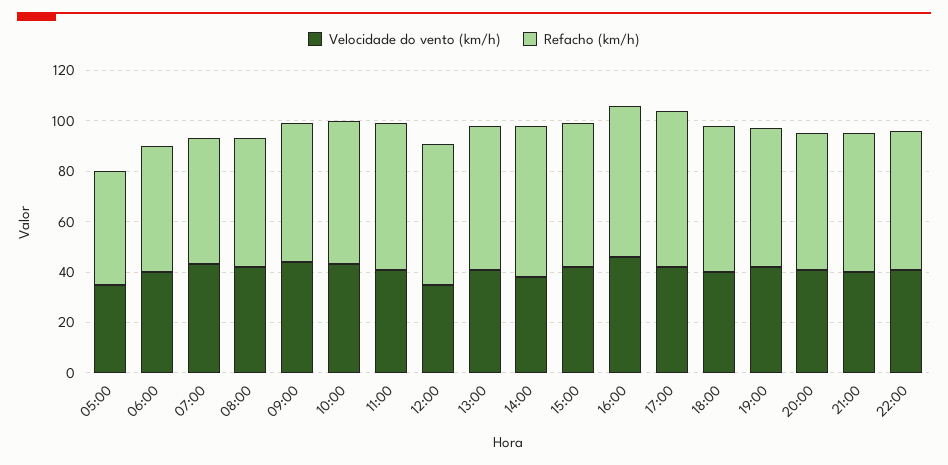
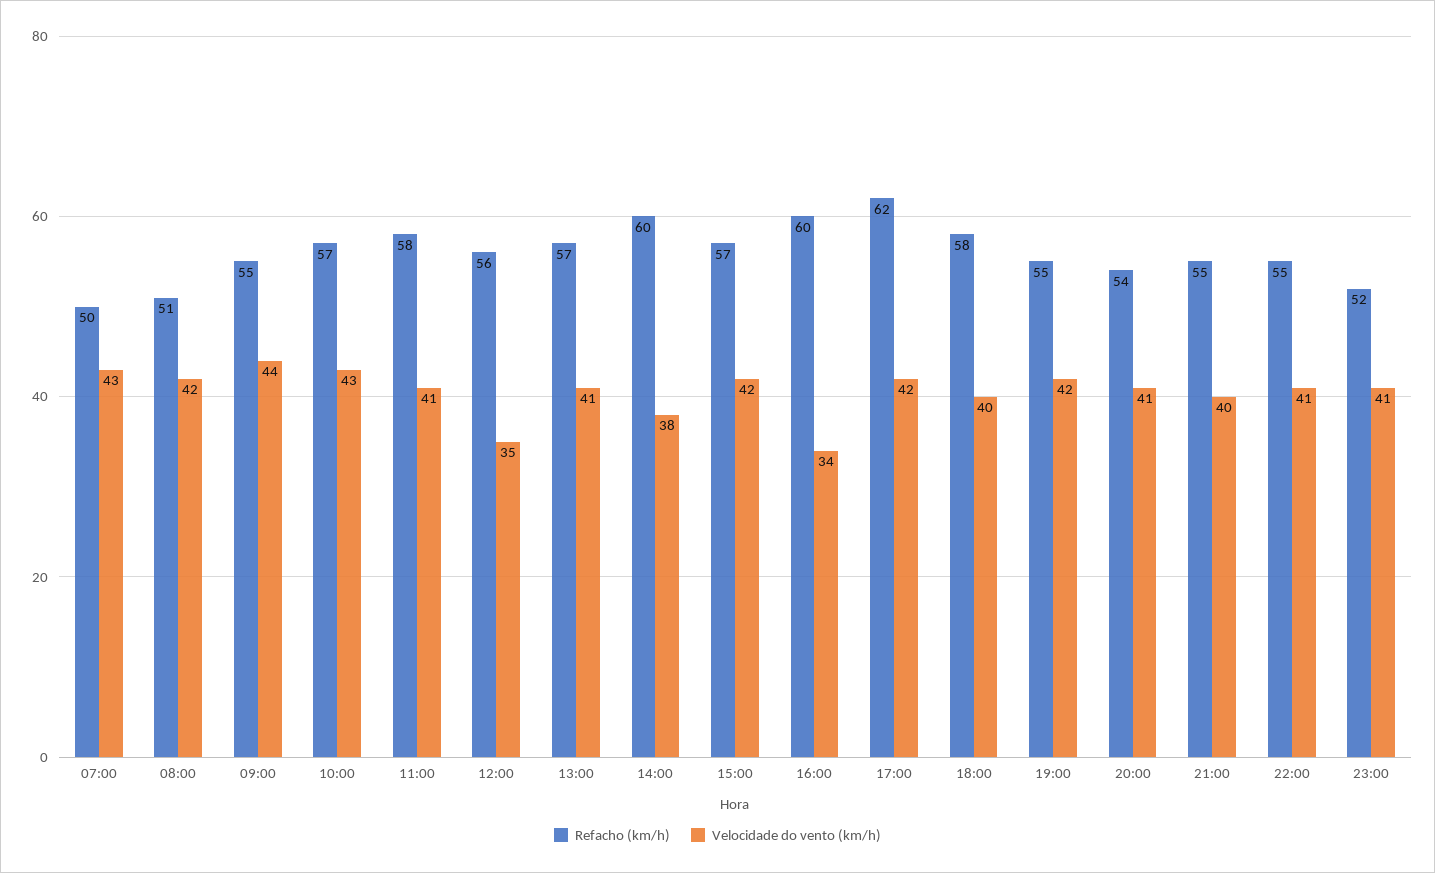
Velocidade do vento (km/h), 05:00: 35 -> none
Refacho (km/h), 05:00: 45 -> none
Velocidade do vento (km/h), 06:00: 40 -> none
Refacho (km/h), 06:00: 50 -> none
Velocidade do vento (km/h), 16:00: 45 -> 34
Refacho (km/h), 23:00: none -> 52
Velocidade do vento (km/h), 23:00: none -> 41

